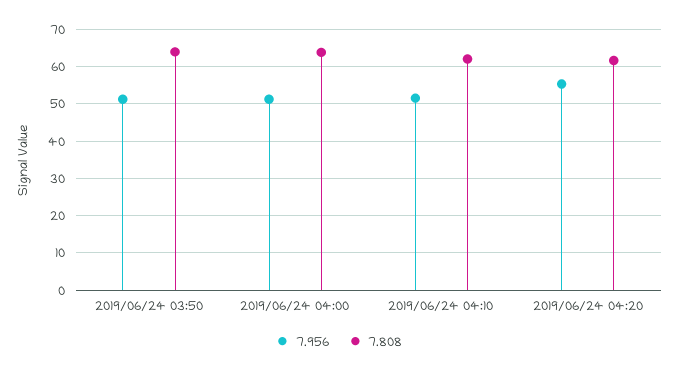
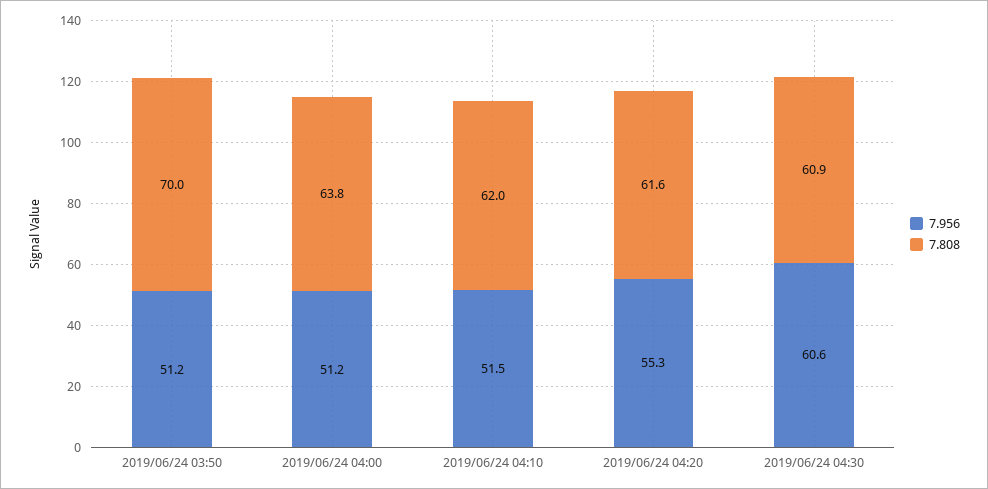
7.808, 2019/06/24 03:50: 64 -> 70
7.956, 2019/06/24 04:30: none -> 60.6
7.808, 2019/06/24 04:30: none -> 60.9

